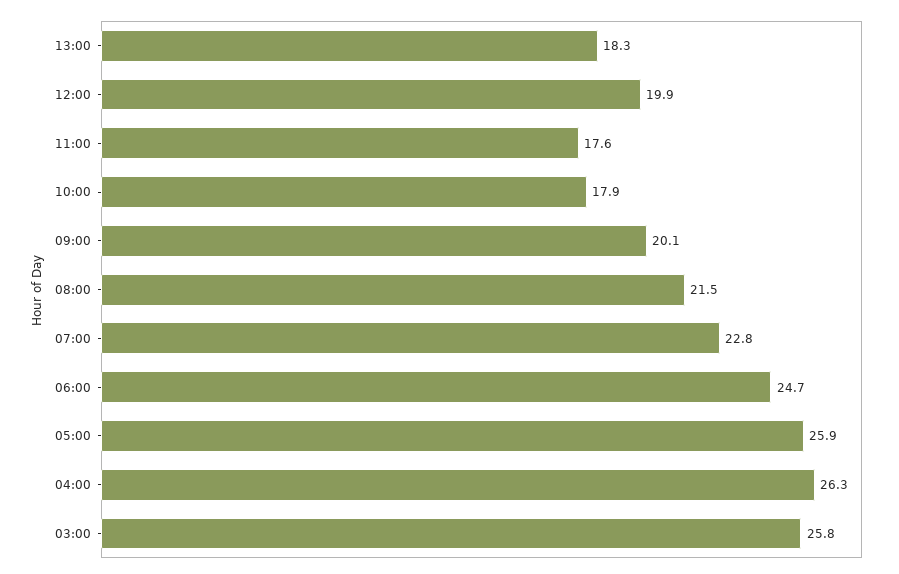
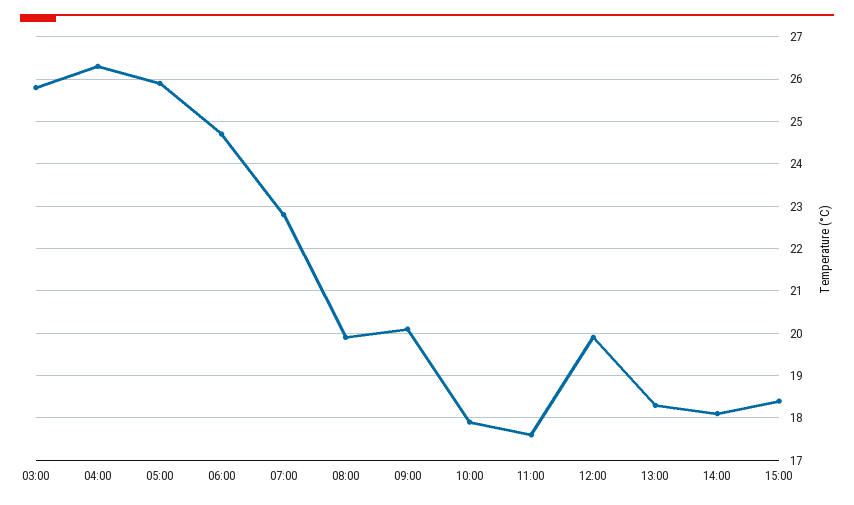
08:00: 21.5 -> 20
14:00: none -> 18
15:00: none -> 18.5

